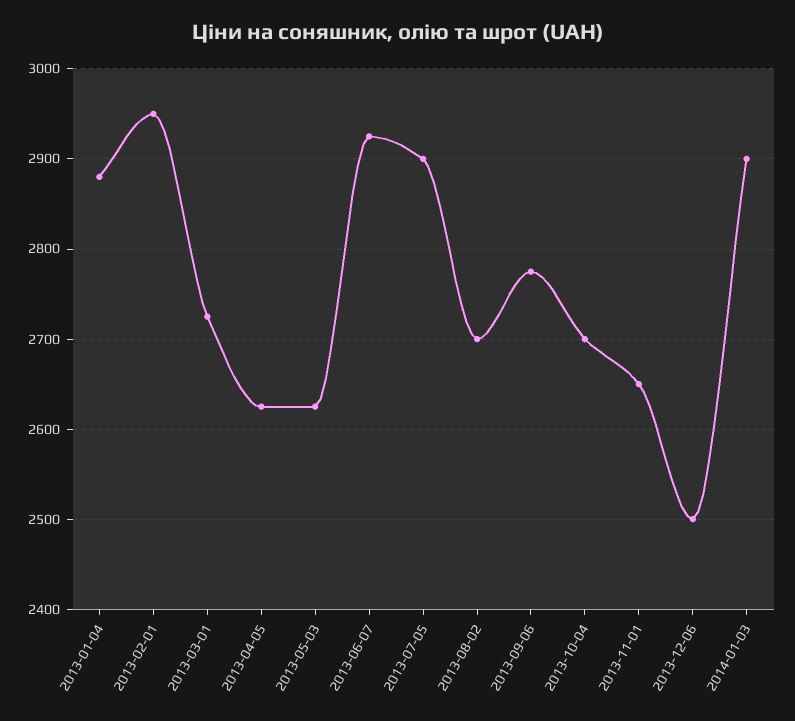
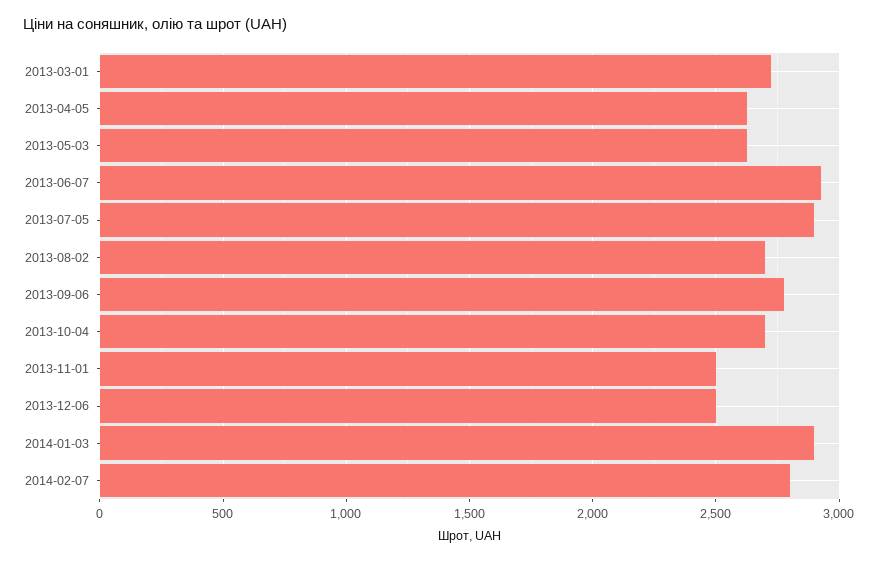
2013-01-04: 2880 -> none
2013-02-01: 2950 -> none
2013-11-01: 2650 -> 2500
2014-02-07: none -> 2800

